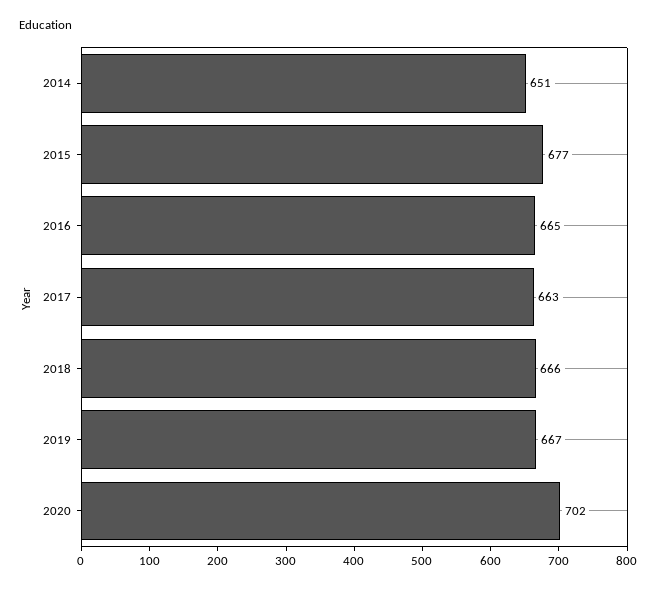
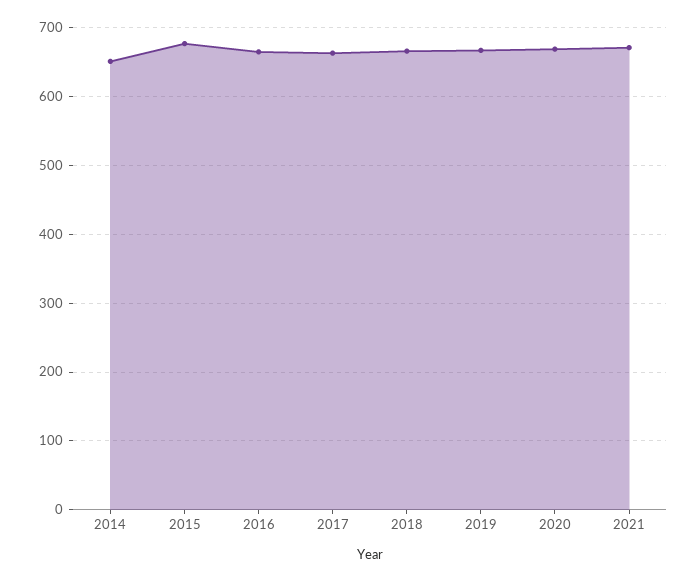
2020: 702 -> 670
2021: none -> 670

